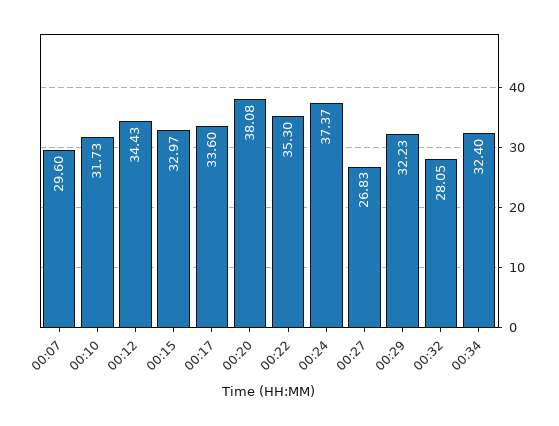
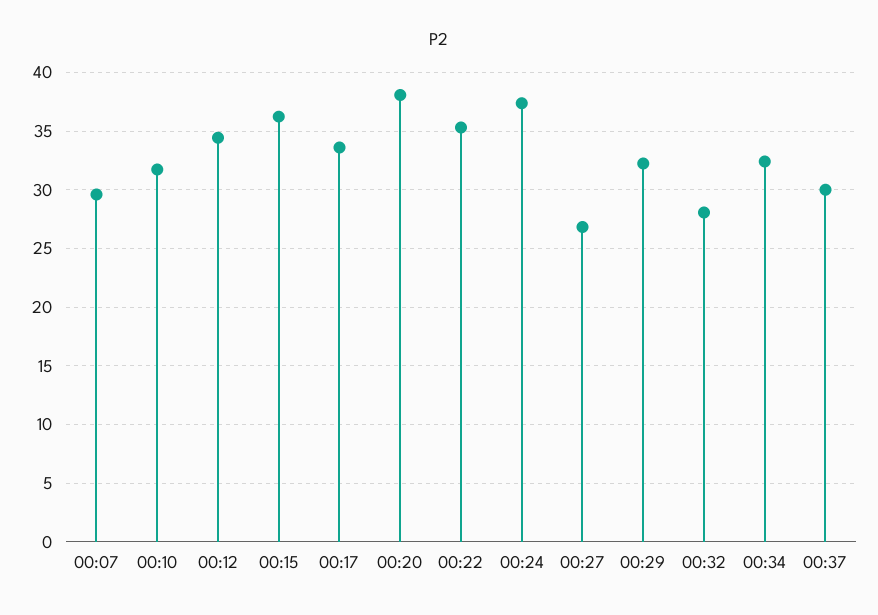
00:15: 32.97 -> 36
00:37: none -> 30

